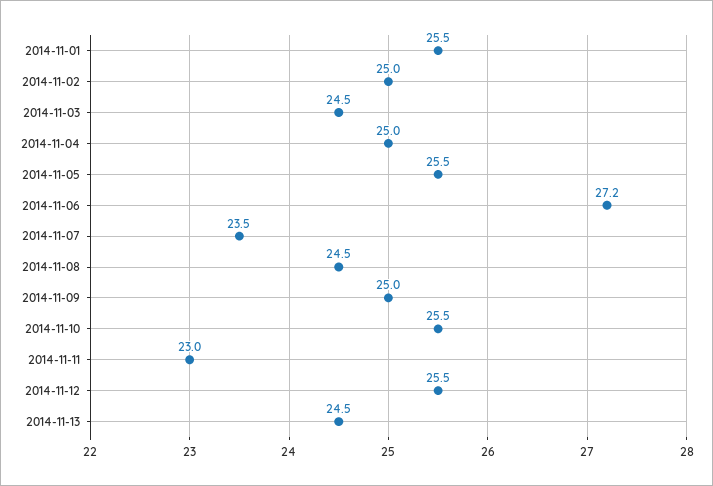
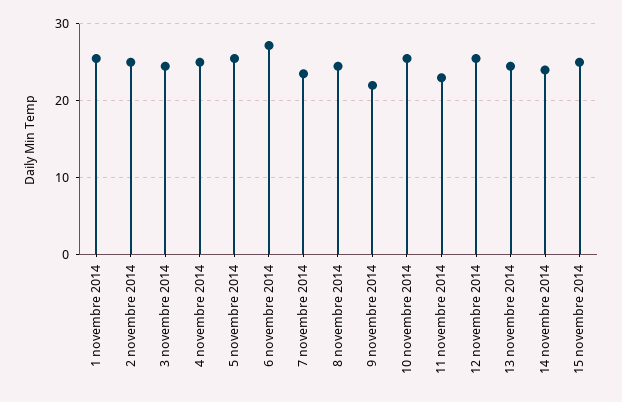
2014-11-09: 25 -> 22
14 novembre 2014: none -> 24
15 novembre 2014: none -> 25

